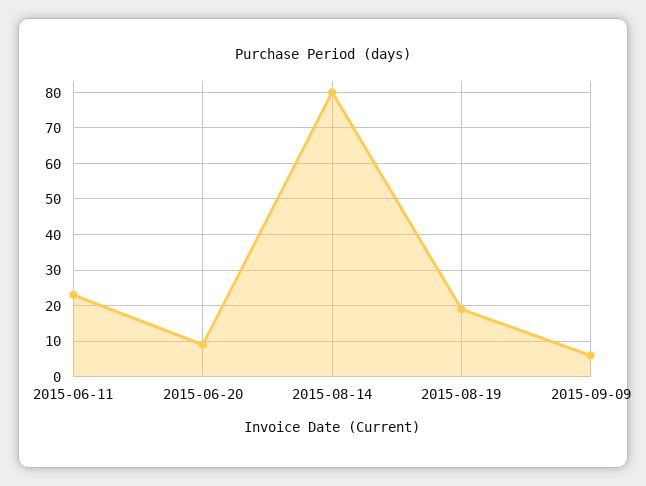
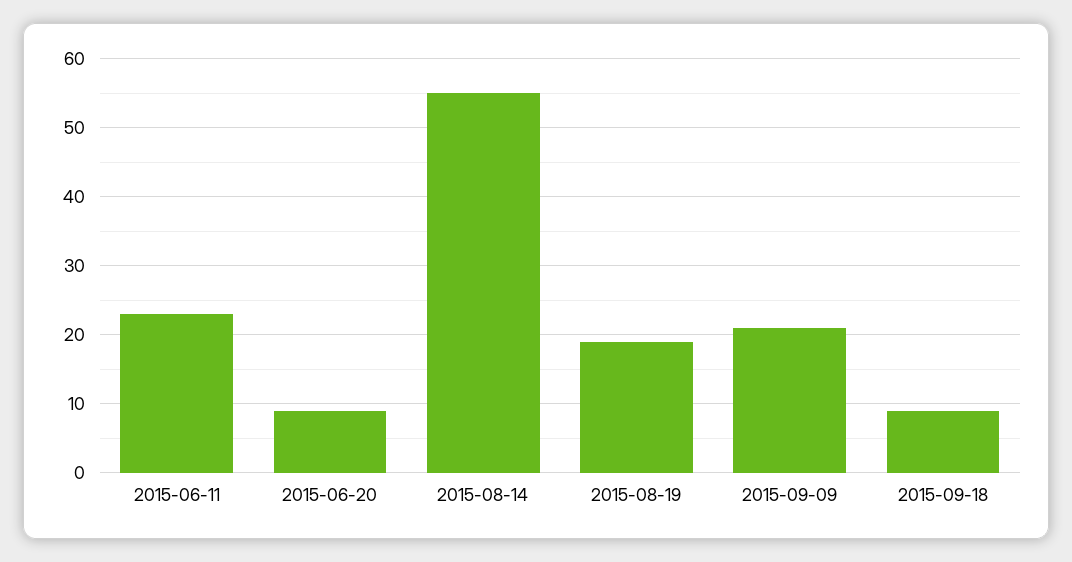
2015-08-14: 80 -> 55
2015-09-09: 5 -> 21
2015-09-18: none -> 9

